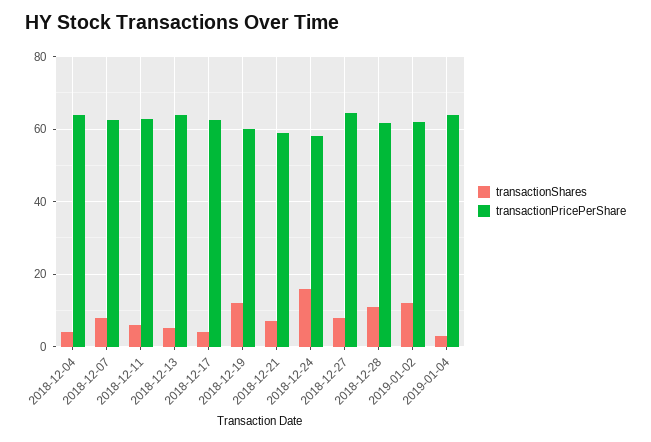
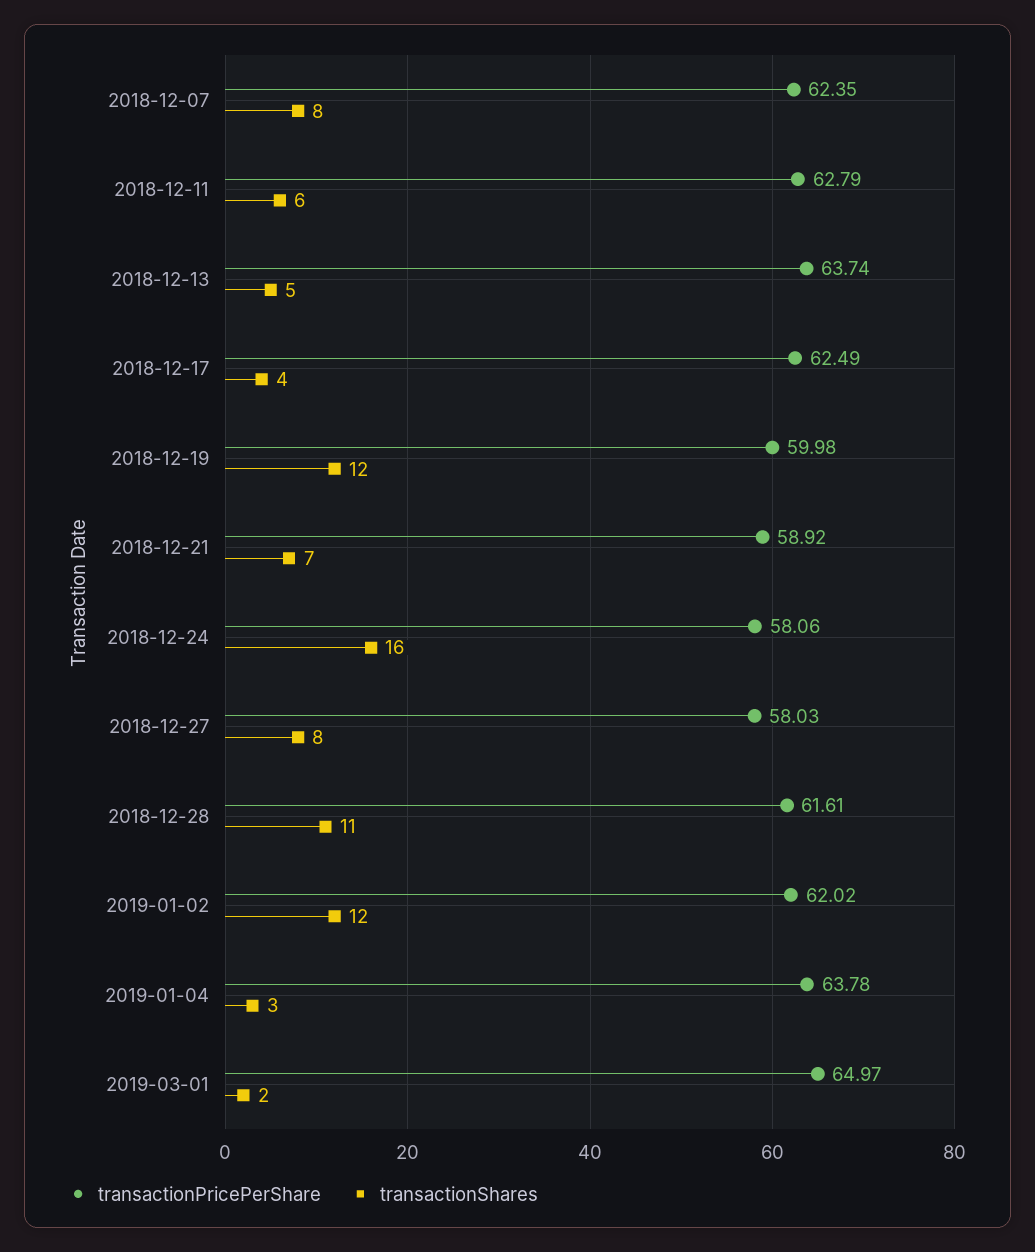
transactionShares, 2018-12-04: 4 -> none
transactionPricePerShare, 2018-12-04: 64 -> none
transactionPricePerShare, 2018-12-27: 64 -> 58.03
transactionPricePerShare, 2019-03-01: none -> 64.97
transactionShares, 2019-03-01: none -> 2

